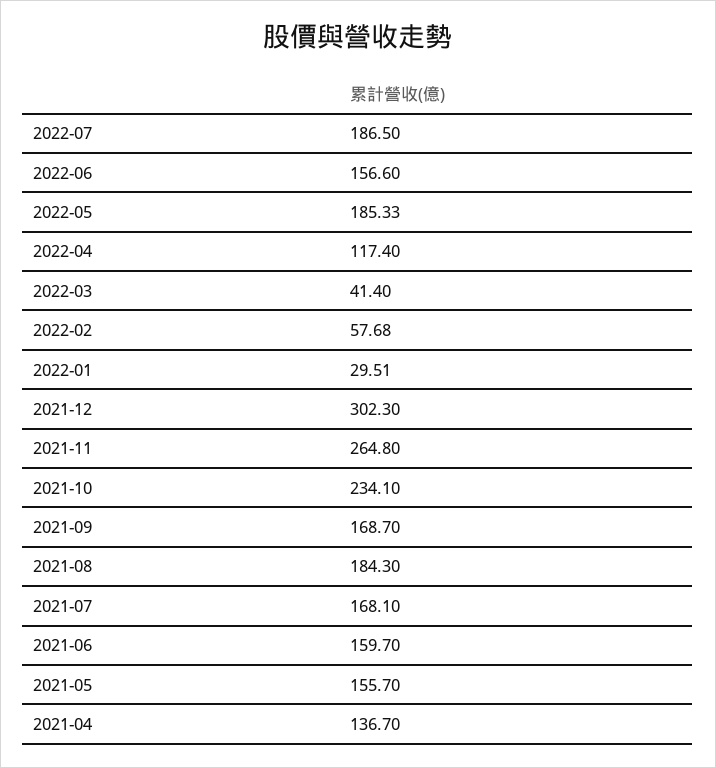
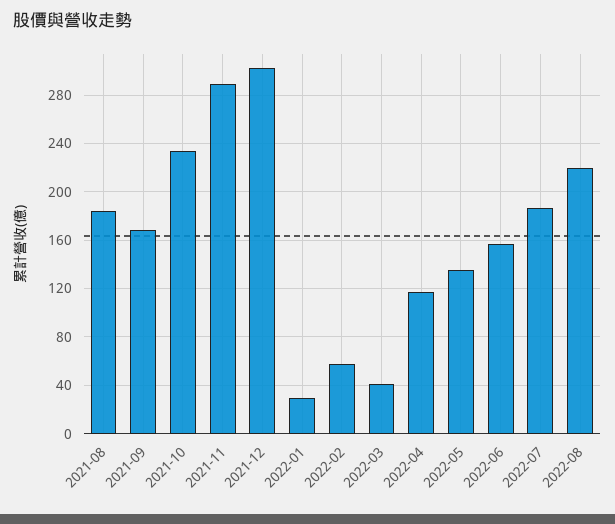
2022-05: 185.33 -> 135
2021-11: 264.8 -> 290
2021-07: 168.1 -> none
2021-06: 159.7 -> none
2021-05: 155.7 -> none
2021-04: 136.7 -> none
2022-08: none -> 220

